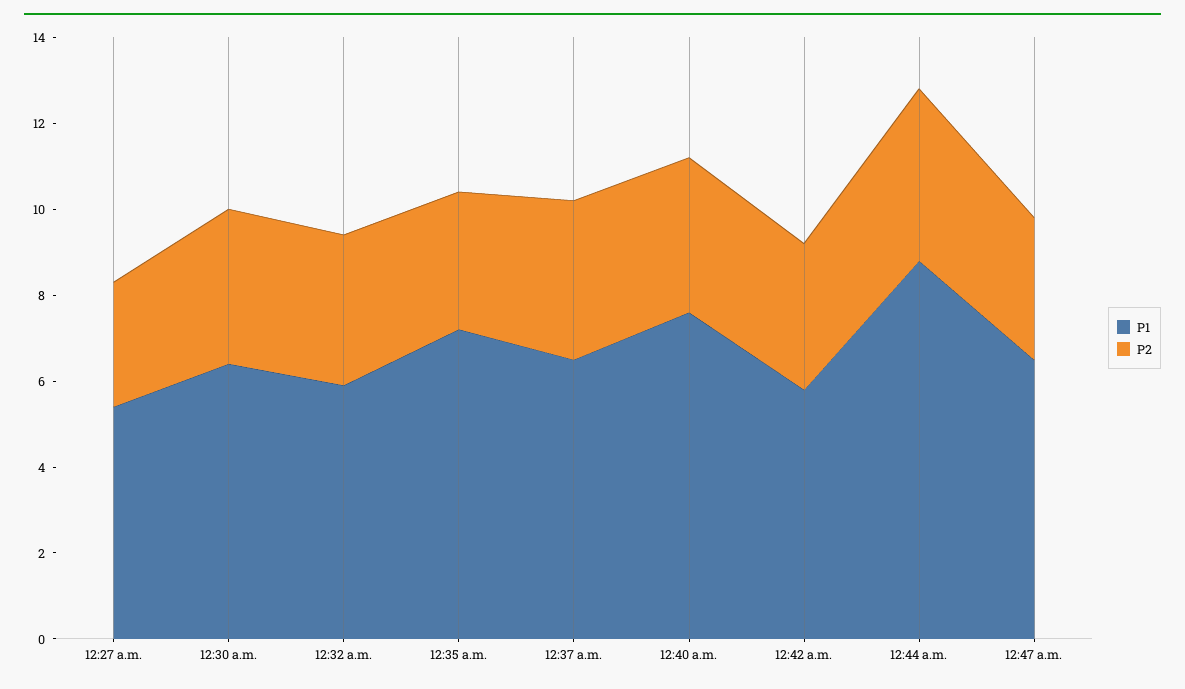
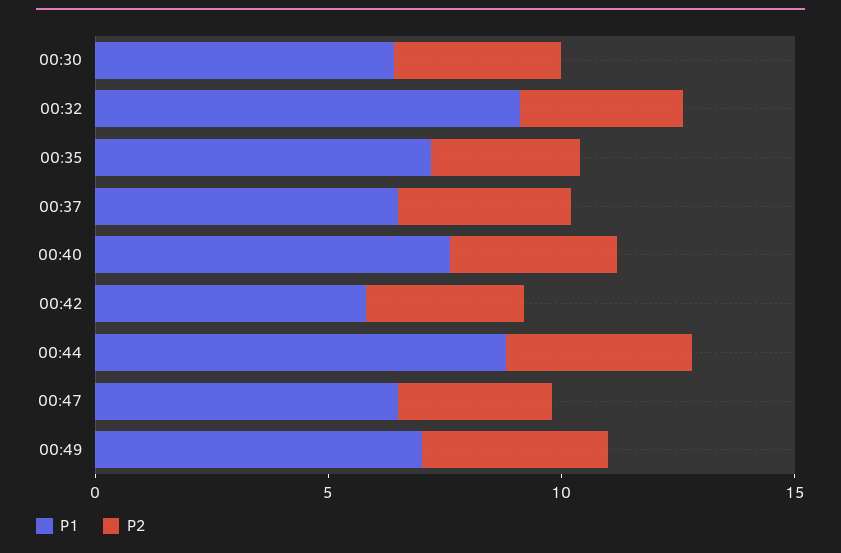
P1, 12:27 a.m.: 5.5 -> none
P2, 12:27 a.m.: 3 -> none
P1, 12:32 a.m.: 6 -> 9
P1, 00:49: none -> 7
P2, 00:49: none -> 4

